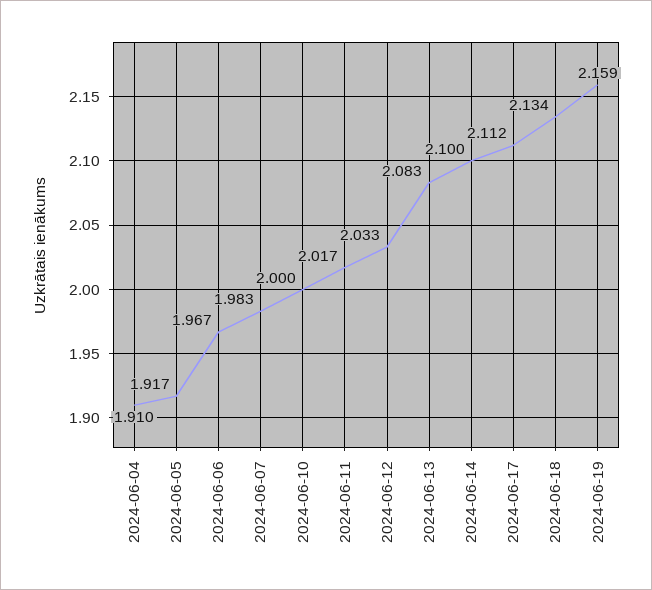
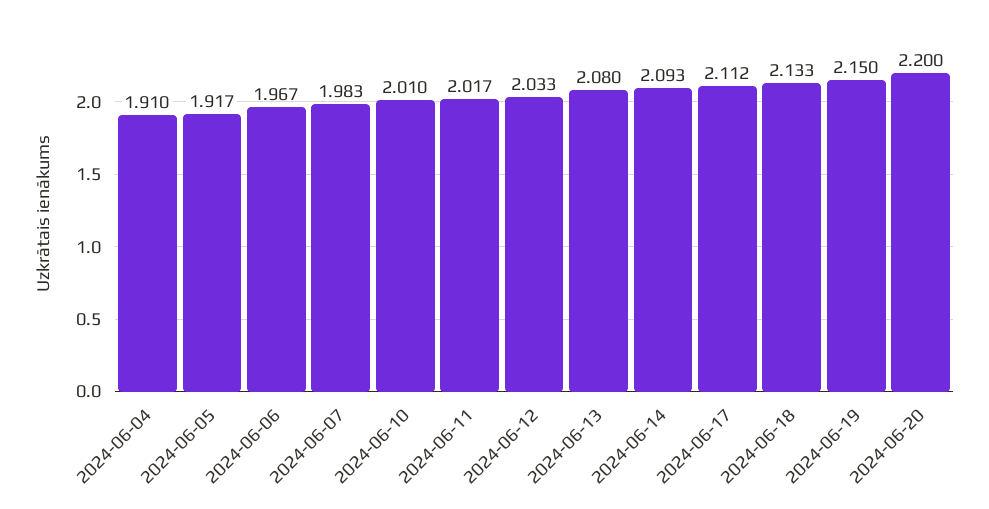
2024-06-10: 2 -> 2.01
2024-06-13: 2.083 -> 2.08
2024-06-14: 2.1 -> 2.093
2024-06-18: 2.134 -> 2.133
2024-06-19: 2.159 -> 2.15
2024-06-20: none -> 2.2

